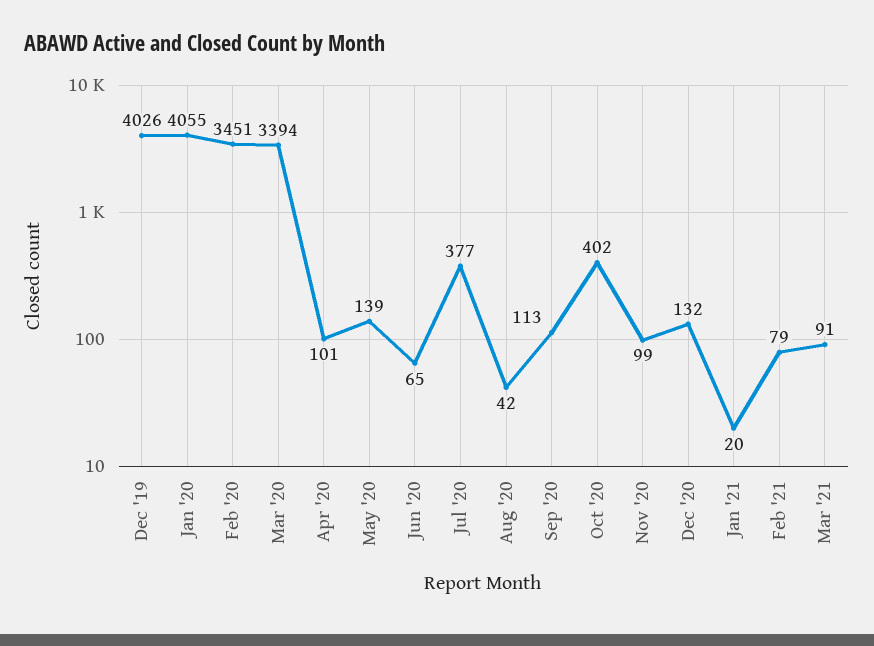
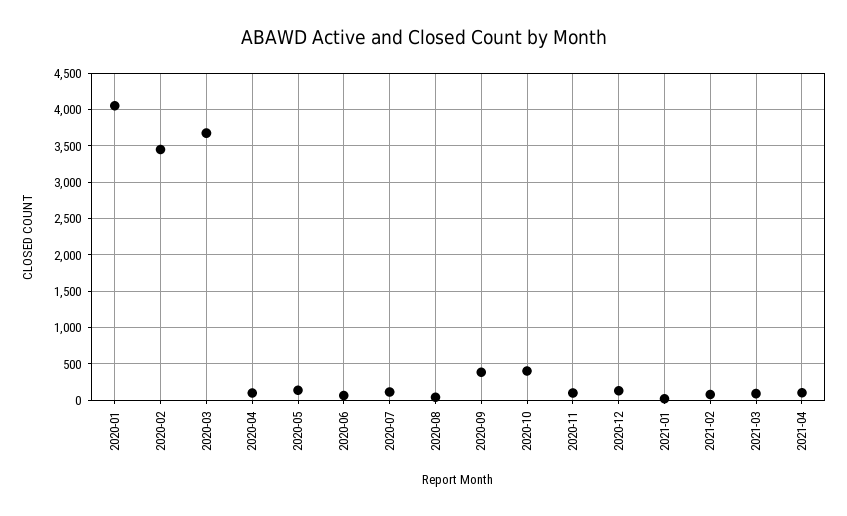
Dec '19: 4026 -> none
Mar '20: 3394 -> 3700
Jul '20: 377 -> 100
Sep '20: 113 -> 400
2021-04: none -> 100

